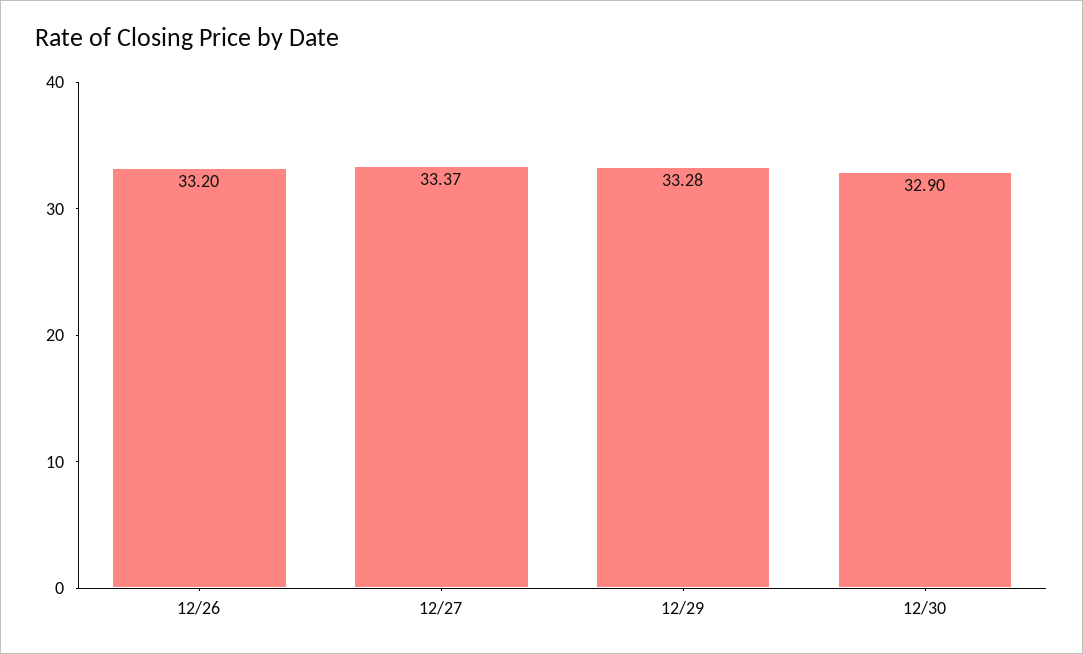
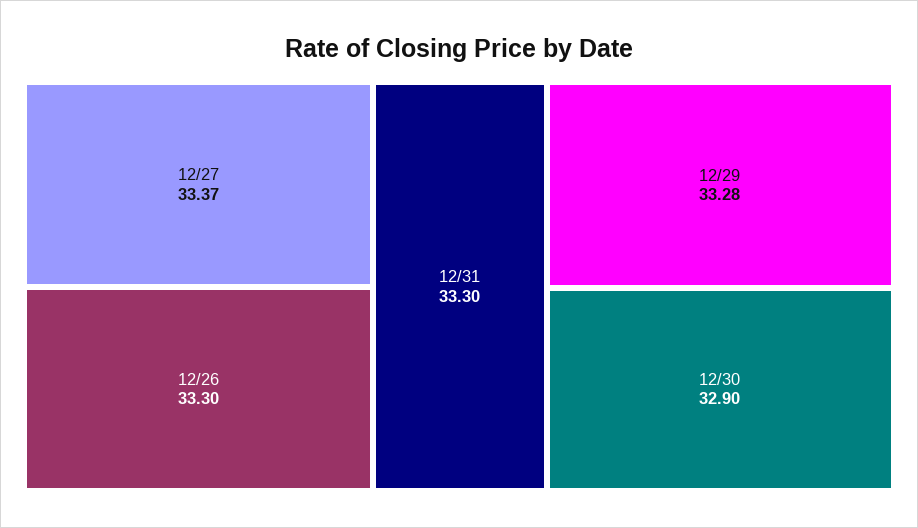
12/26: 33.2 -> 33.3
12/31: none -> 33.3

